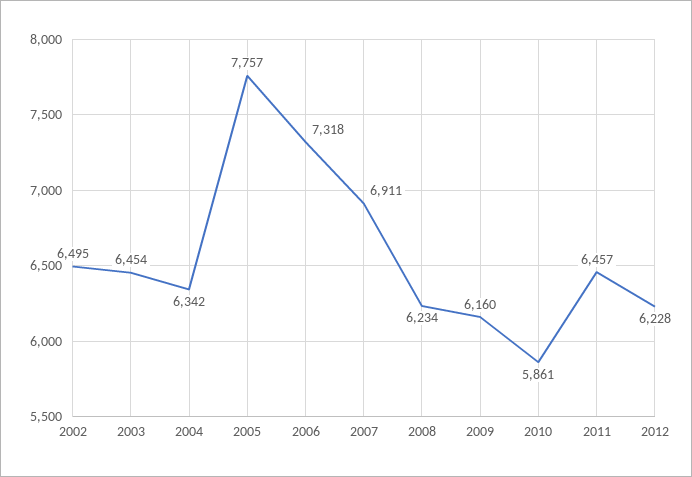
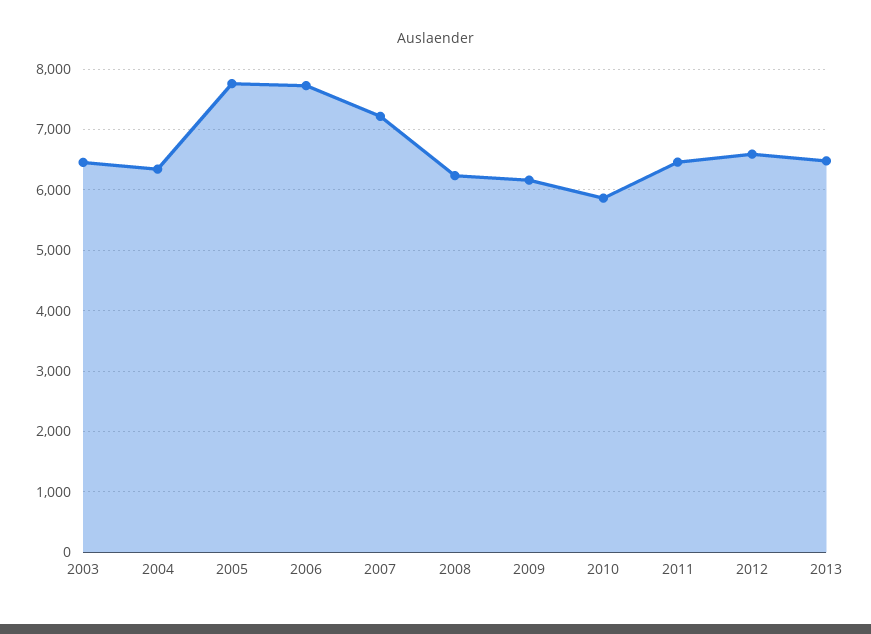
2002: 6495 -> none
2006: 7318 -> 7700
2007: 6911 -> 7200
2012: 6228 -> 6600
2013: none -> 6500

